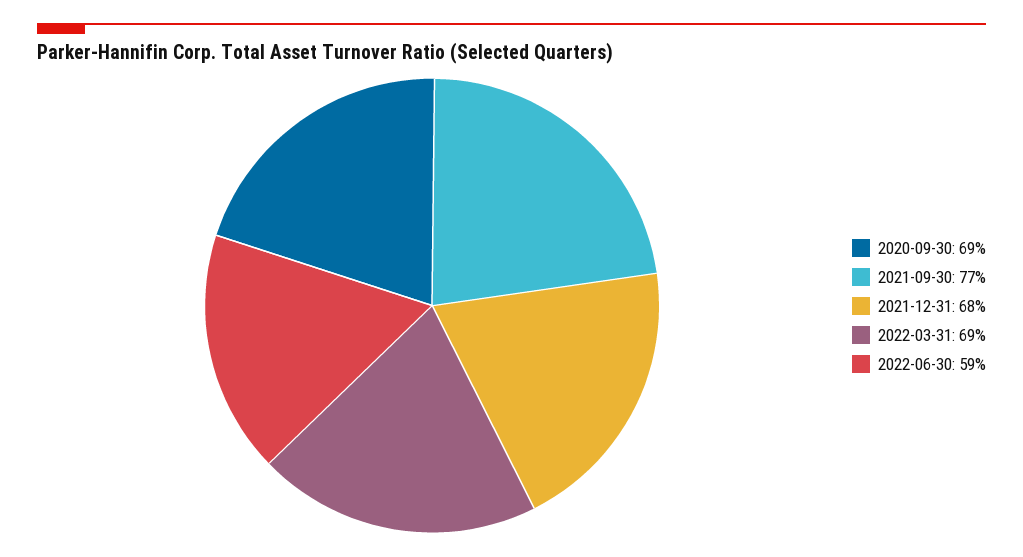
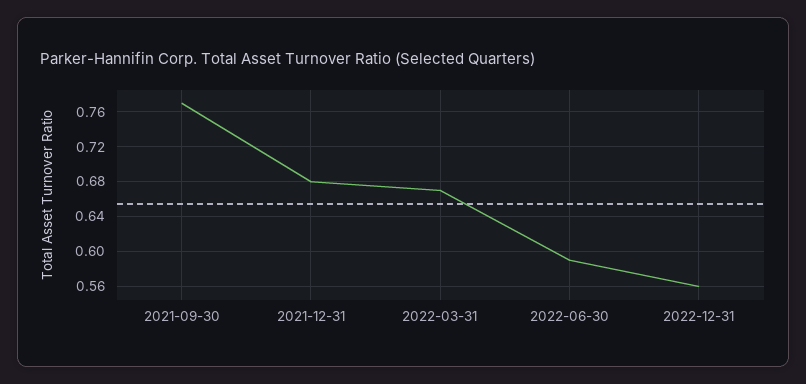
2020-09-30: 0.69 -> none
2022-03-31: 0.69 -> 0.67
2022-12-31: none -> 0.56

